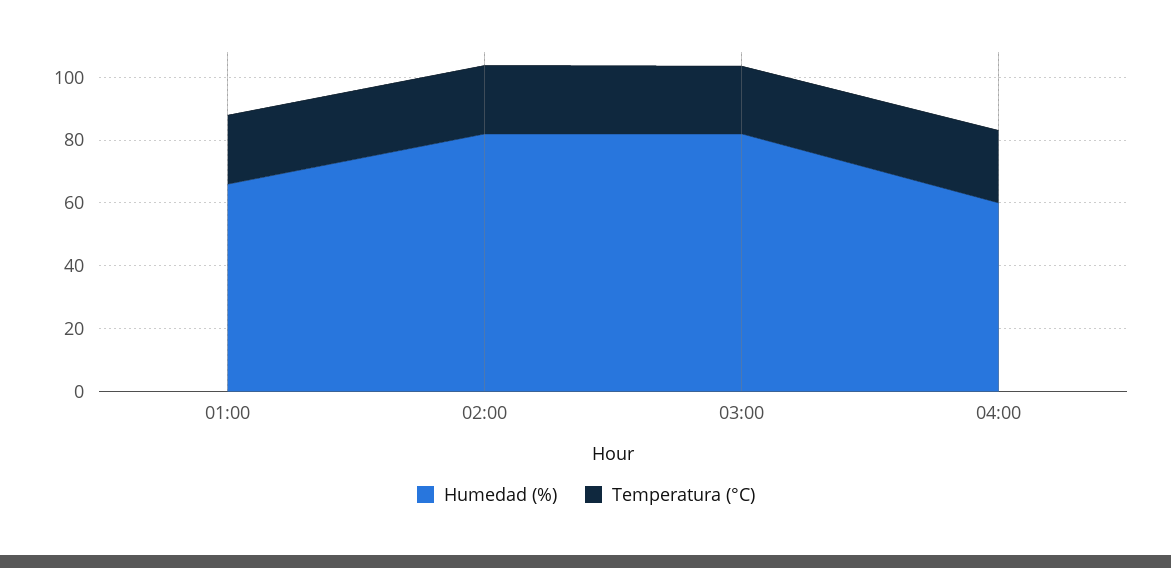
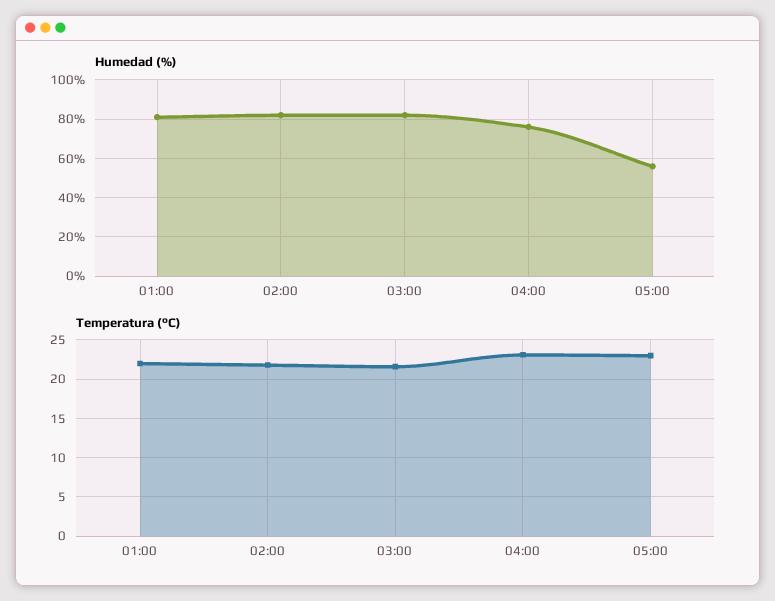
Humedad (%), 01:00: 65 -> 80
Humedad (%), 04:00: 60 -> 75
Humedad (%), 05:00: none -> 55
Temperatura (°C), 05:00: none -> 23

